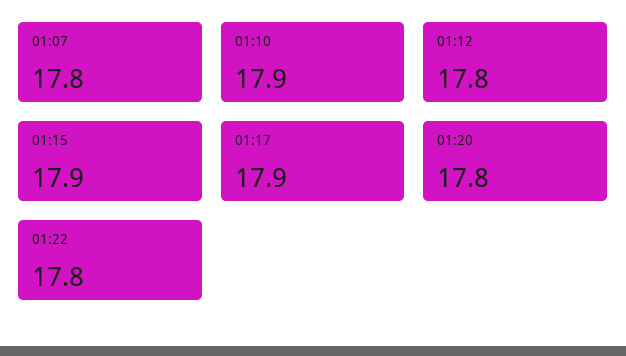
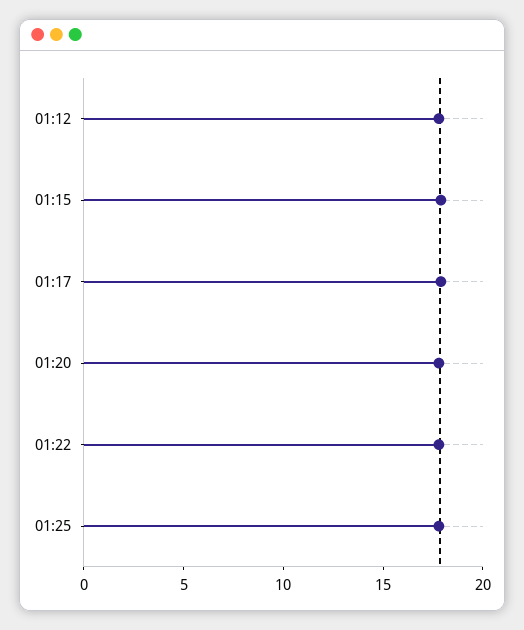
01:07: 17.8 -> none
01:10: 17.9 -> none
01:25: none -> 18

